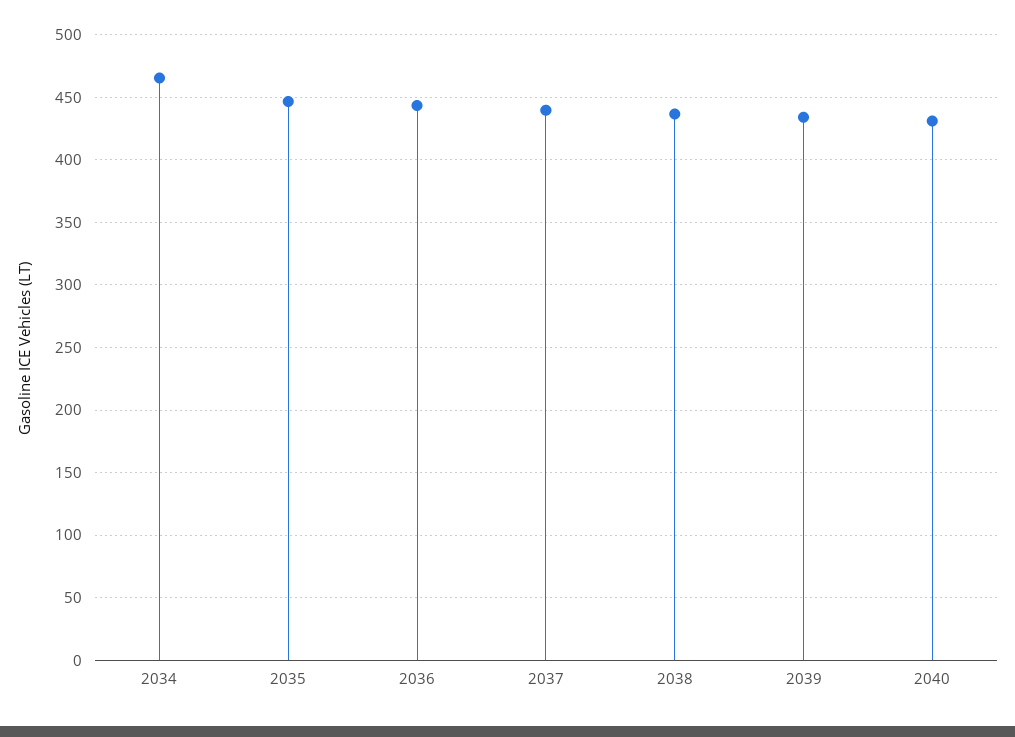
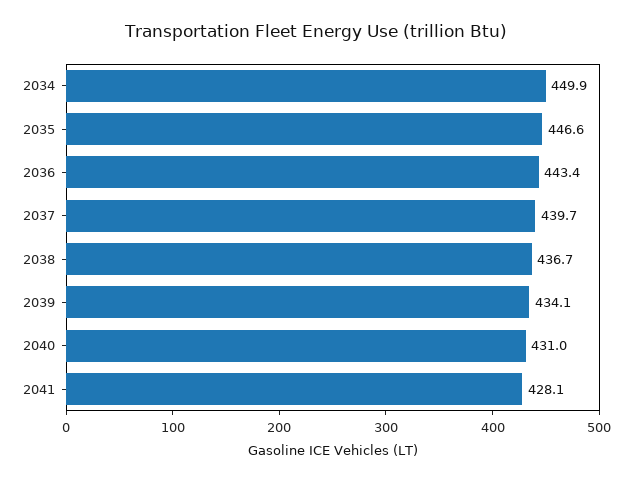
2034: 465 -> 449.9
2041: none -> 428.1

